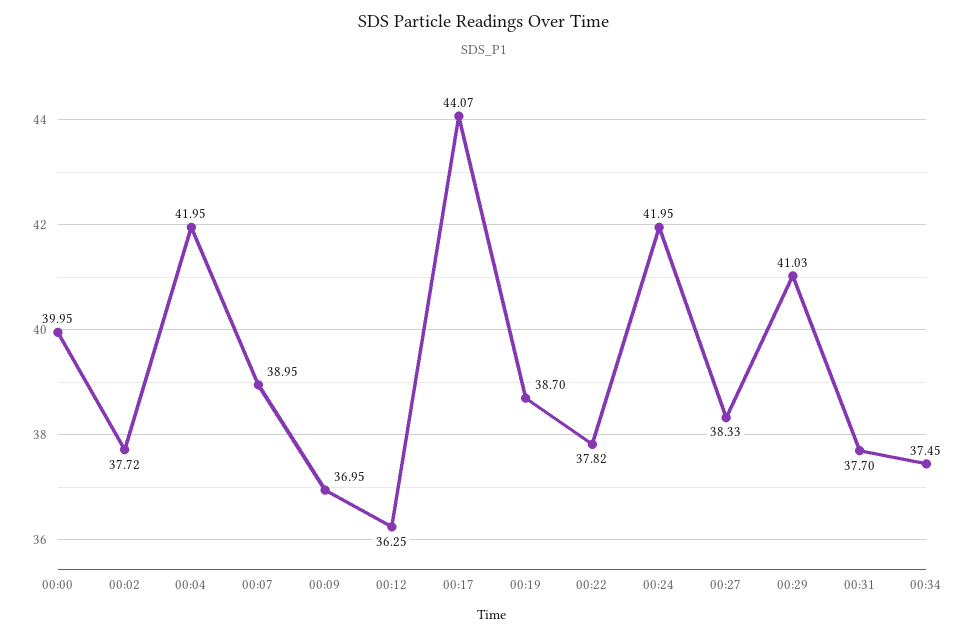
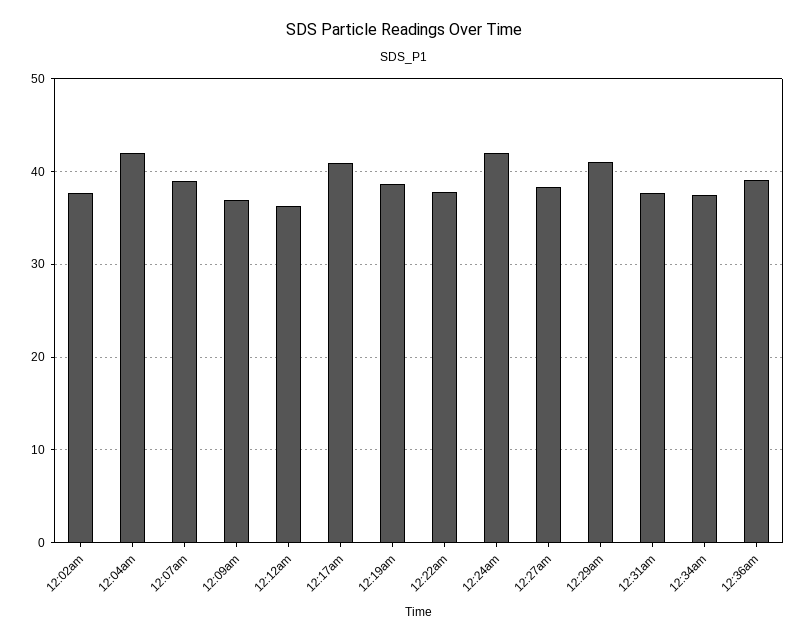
00:00: 39.95 -> none
00:17: 44.07 -> 41
12:36am: none -> 39

